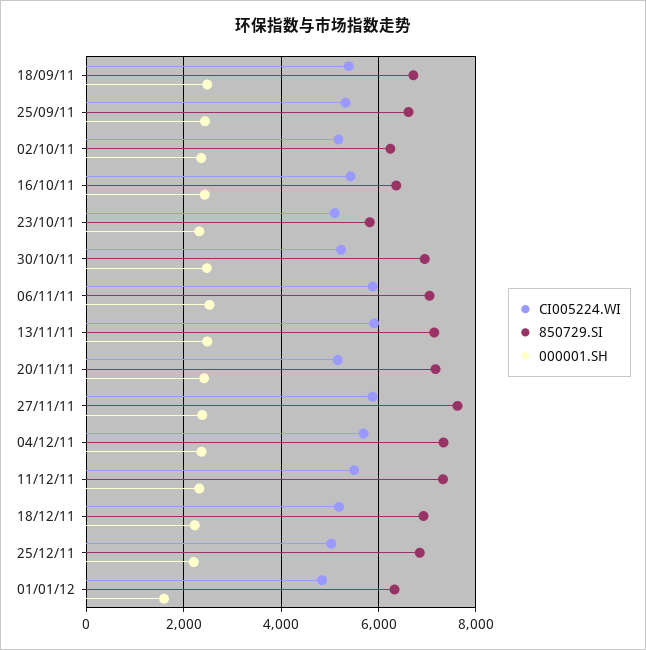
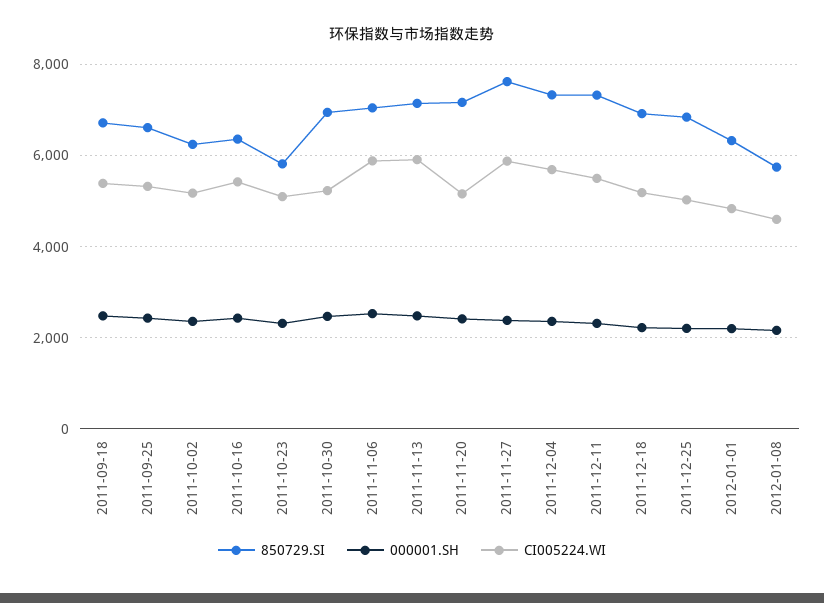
000001.SH, 01/01/12: 1600 -> 2200
850729.SI, 2012-01-08: none -> 5800
000001.SH, 2012-01-08: none -> 2200
CI005224.WI, 2012-01-08: none -> 4600

